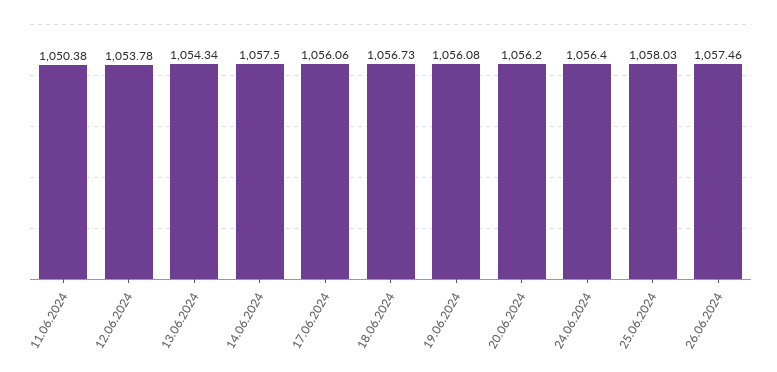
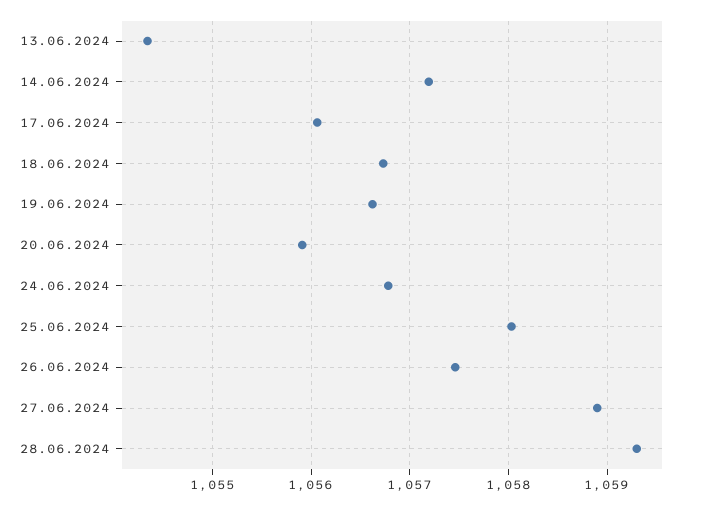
11.06.2024: 1050.38 -> none
12.06.2024: 1053.78 -> none
14.06.2024: 1057.5 -> 1057.2
19.06.2024: 1056.08 -> 1056.6
20.06.2024: 1056.2 -> 1055.9
24.06.2024: 1056.4 -> 1056.8
27.06.2024: none -> 1058.9
28.06.2024: none -> 1059.3

